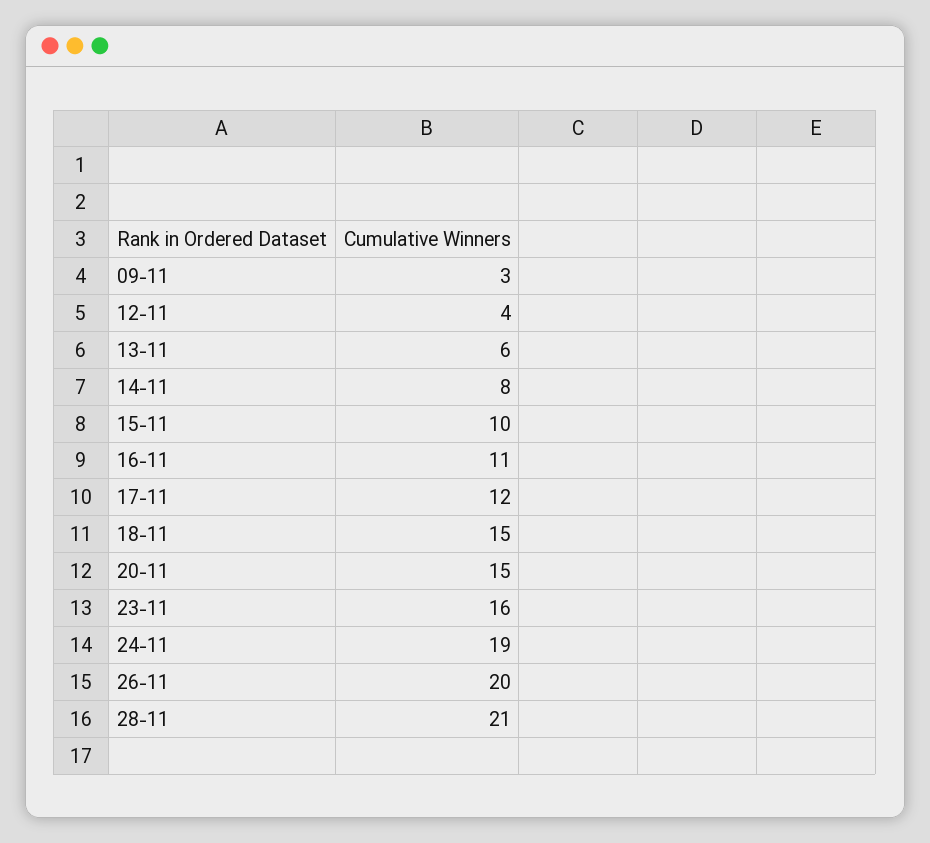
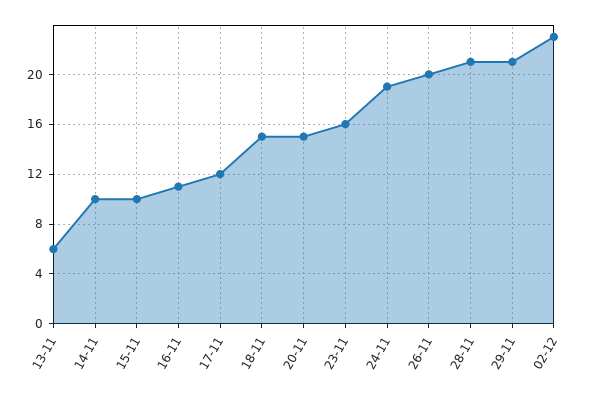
09-11: 3 -> none
12-11: 4 -> none
14-11: 8 -> 10
29-11: none -> 21
02-12: none -> 23

